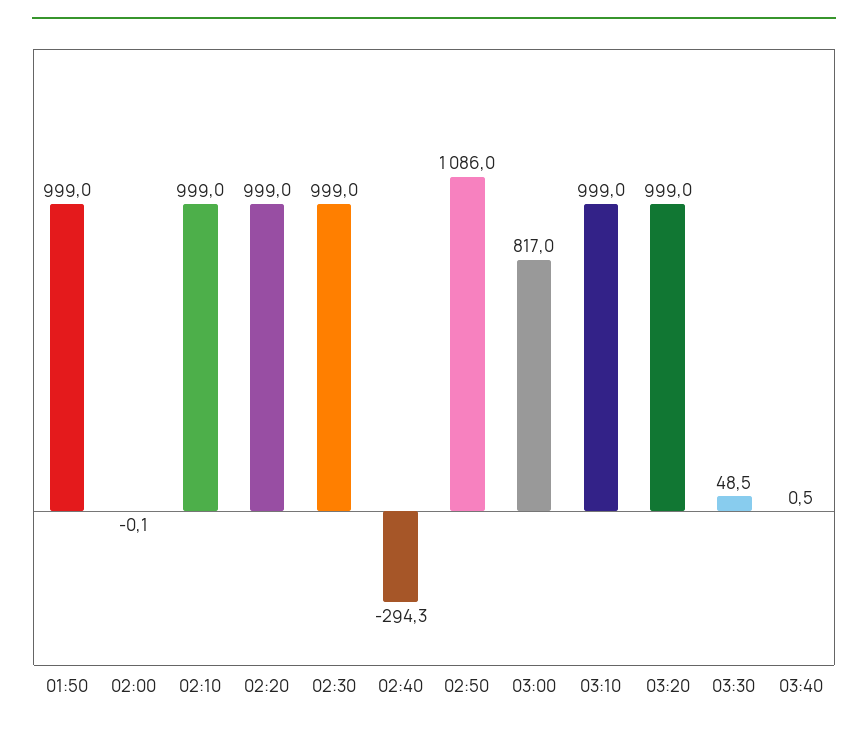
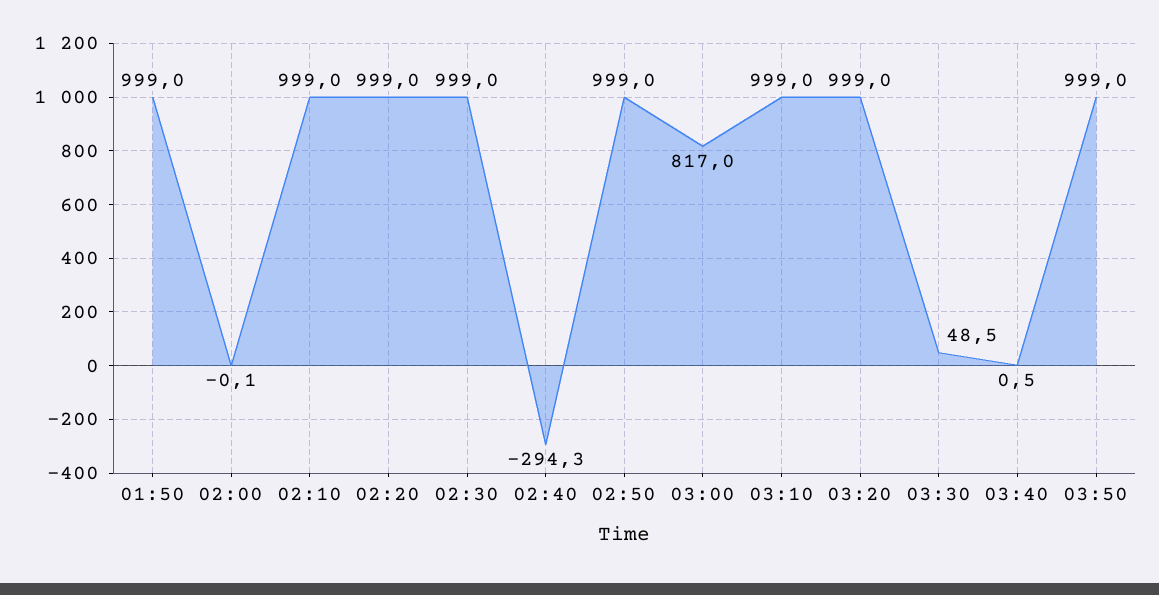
02:50: 1086 -> 999
03:50: none -> 999

